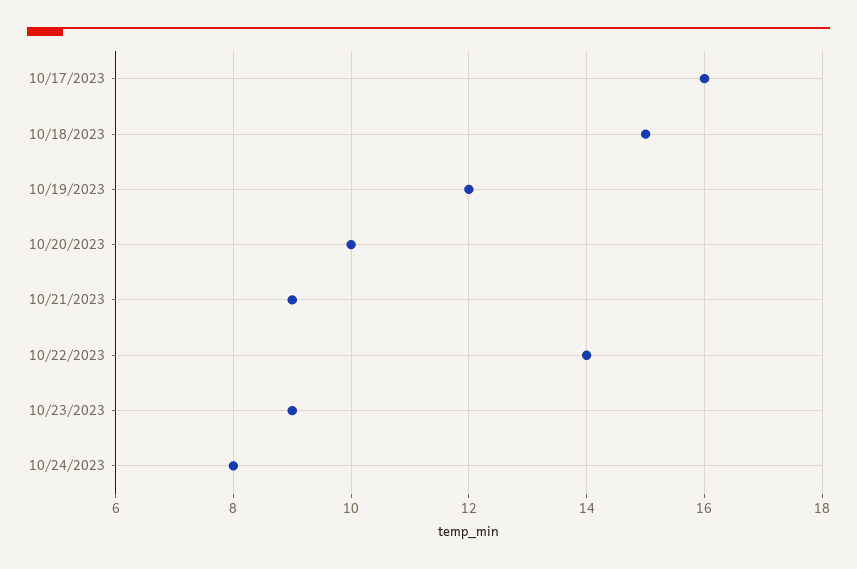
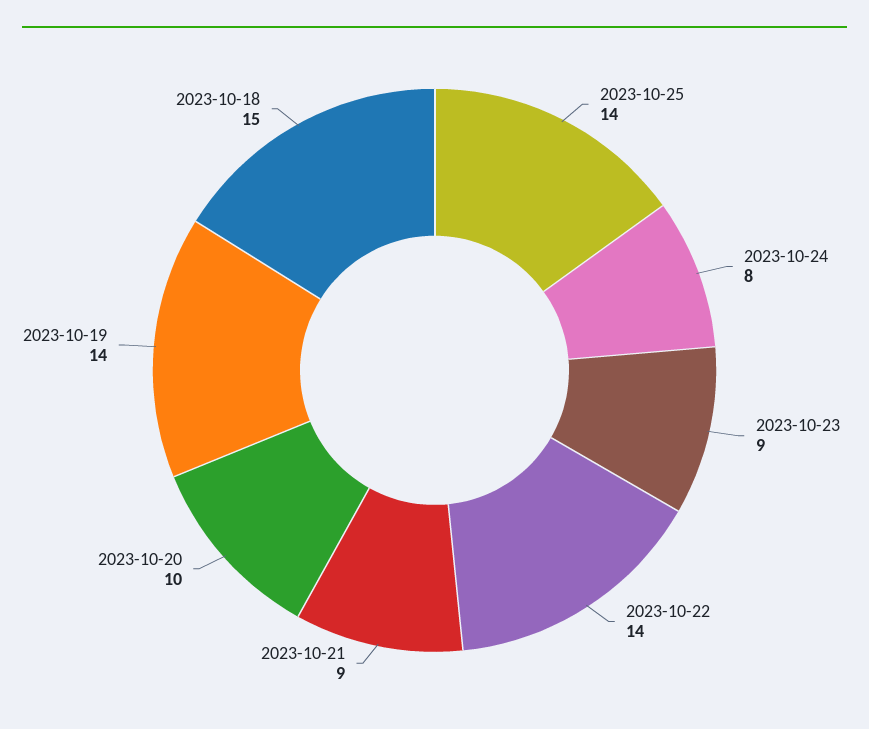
10/17/2023: 16 -> none
10/19/2023: 12 -> 14
2023-10-25: none -> 14

